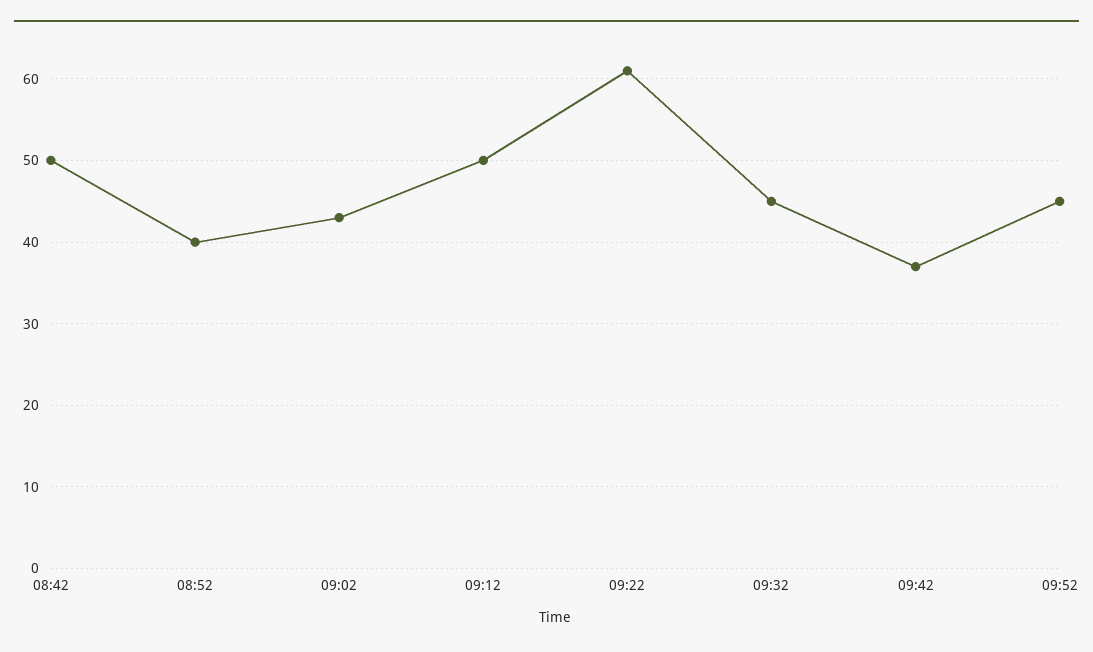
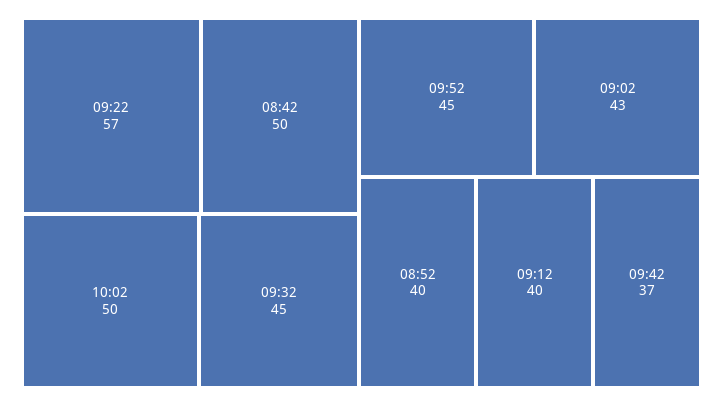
09:12: 50 -> 40
09:22: 61 -> 57
10:02: none -> 50

